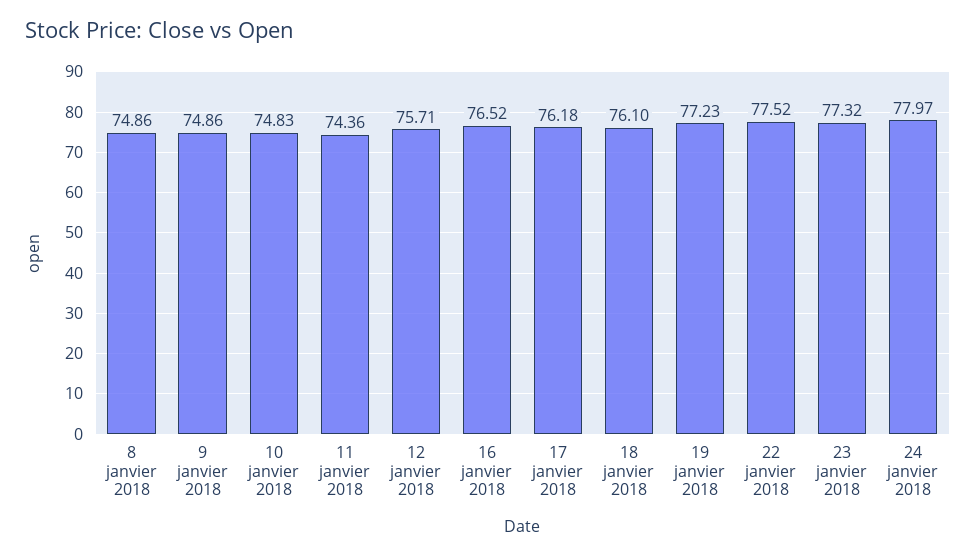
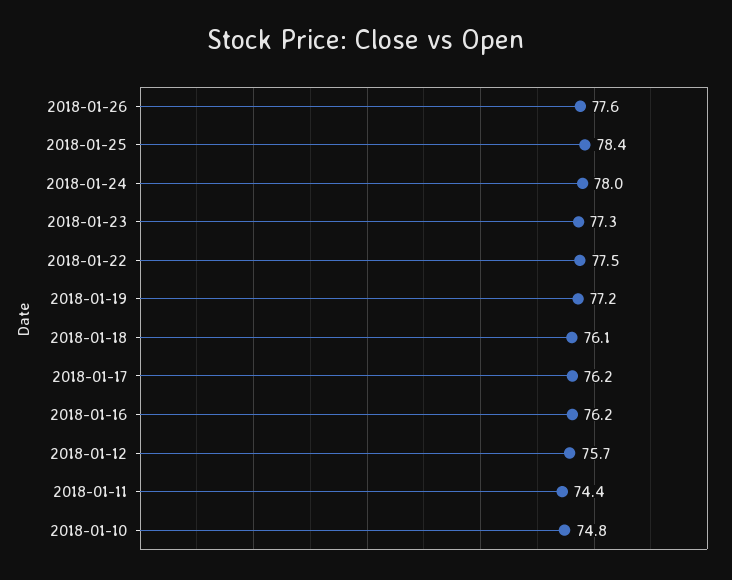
8 janvier 2018: 74.86 -> none
9 janvier 2018: 74.86 -> none
16 janvier 2018: 76.52 -> 76.2
2018-01-26: none -> 77.6
2018-01-25: none -> 78.4

